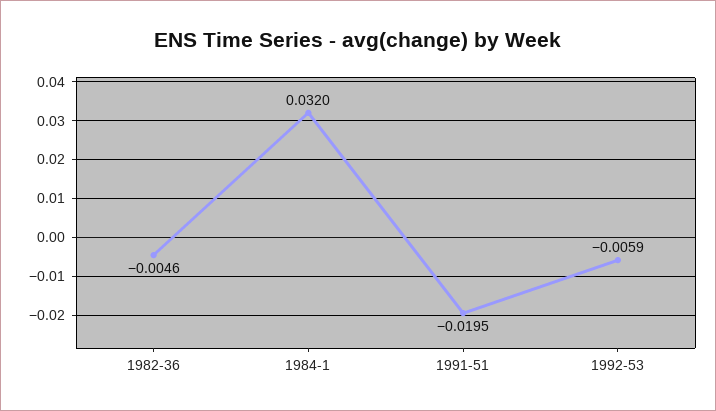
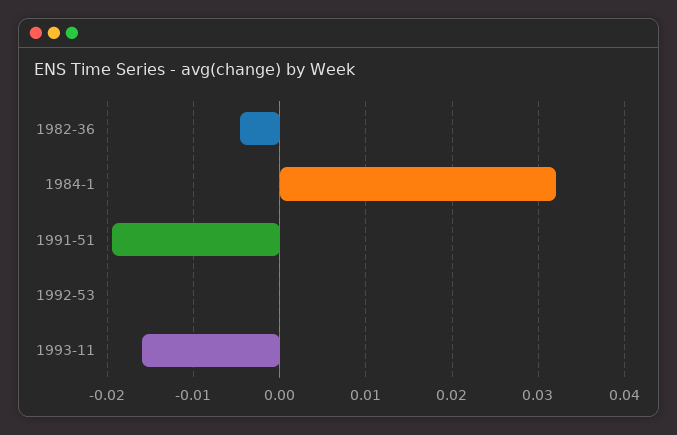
1992-53: -0.0059 -> 0
1993-11: none -> -0.016

